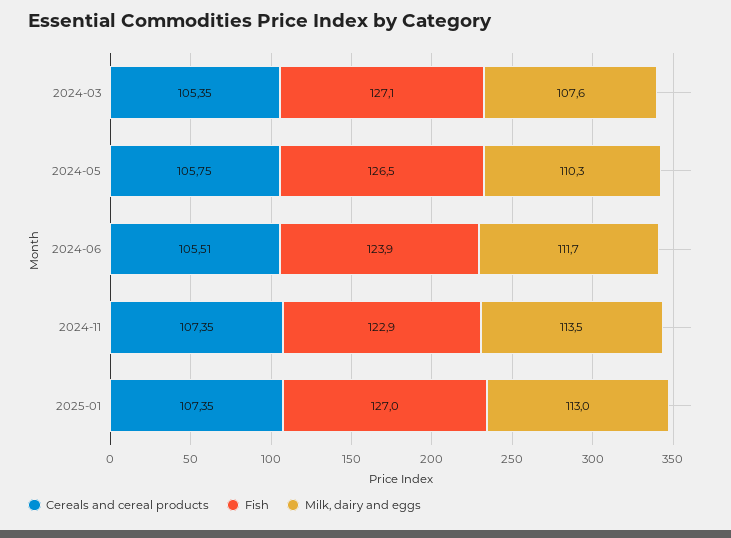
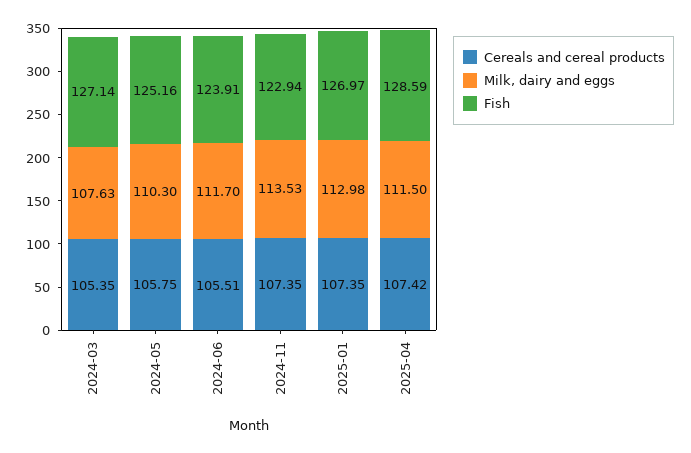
Fish, 2024-05: 126.5 -> 125.16
Cereals and cereal products, 2025-04: none -> 107.42
Milk, dairy and eggs, 2025-04: none -> 111.5
Fish, 2025-04: none -> 128.59

